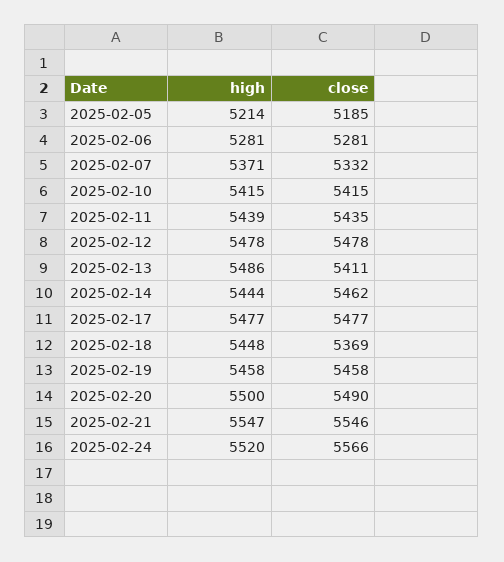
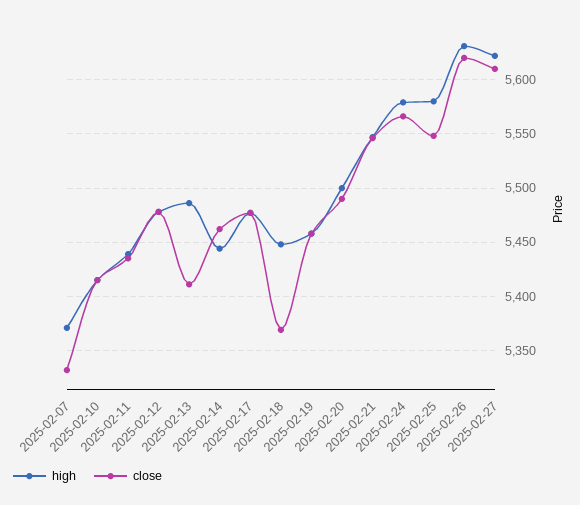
high, 2025-02-05: 5214 -> none
close, 2025-02-05: 5185 -> none
high, 2025-02-06: 5281 -> none
close, 2025-02-06: 5281 -> none
high, 2025-02-24: 5520 -> 5580
high, 2025-02-25: none -> 5580
close, 2025-02-25: none -> 5550
high, 2025-02-26: none -> 5630
close, 2025-02-26: none -> 5620
high, 2025-02-27: none -> 5620
close, 2025-02-27: none -> 5610

